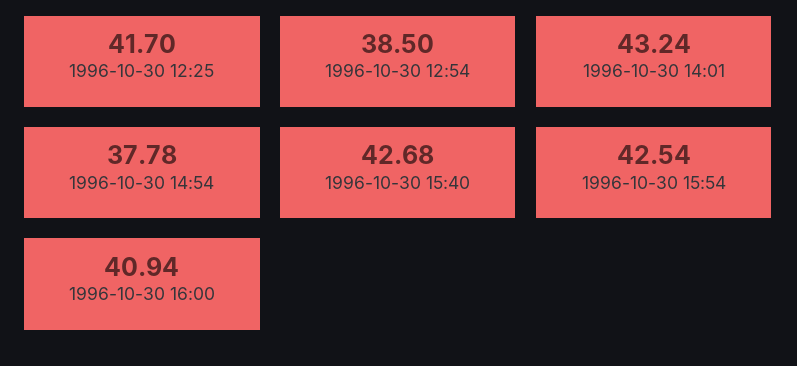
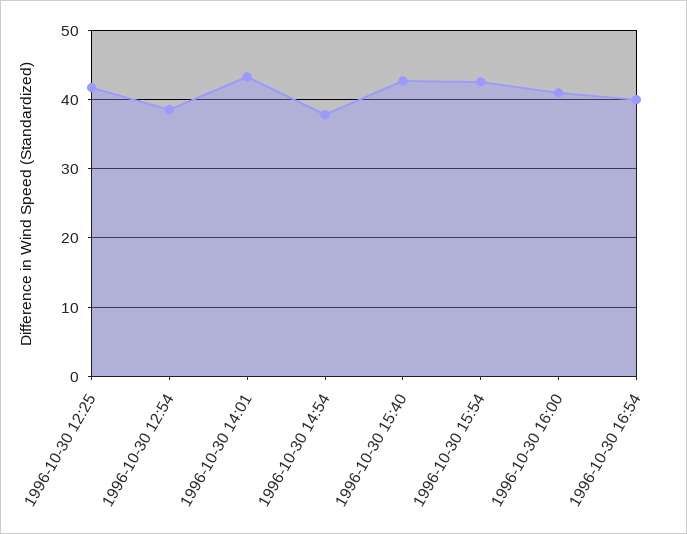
1996-10-30 16:54: none -> 40

